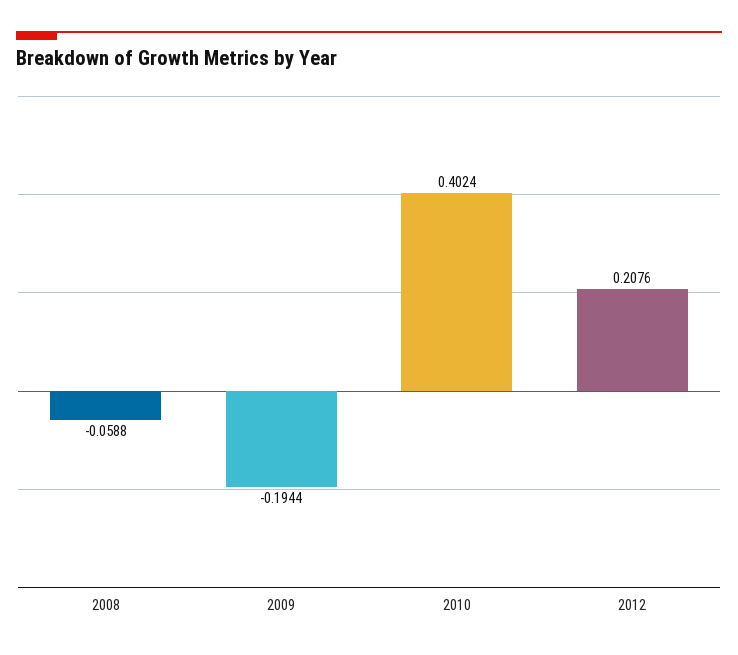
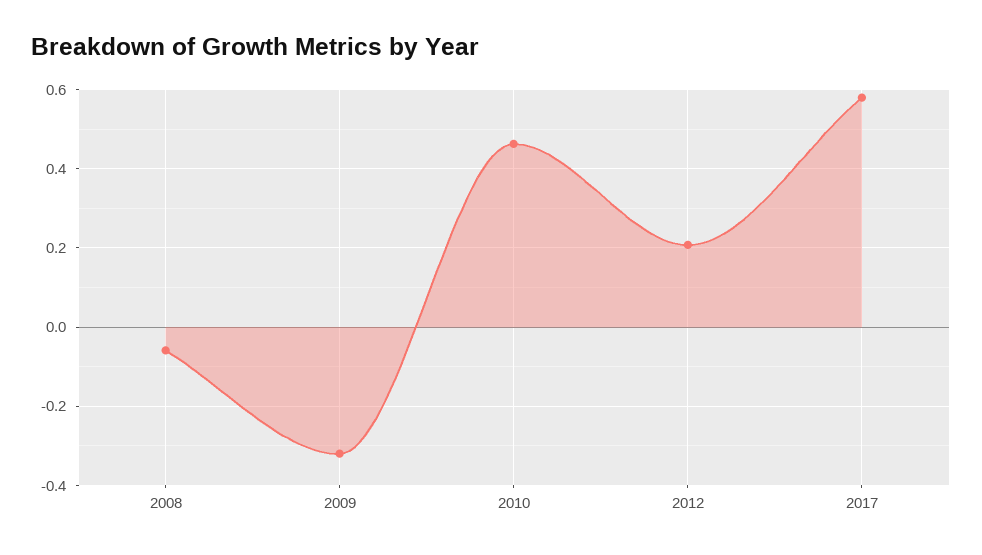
2009: -0.1944 -> -0.32
2010: 0.4024 -> 0.46
2017: none -> 0.58

